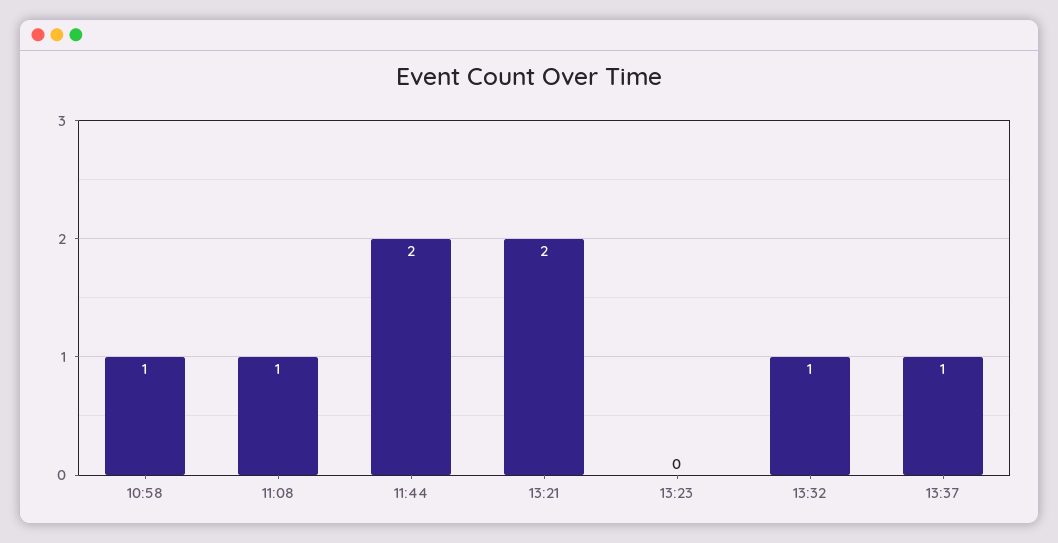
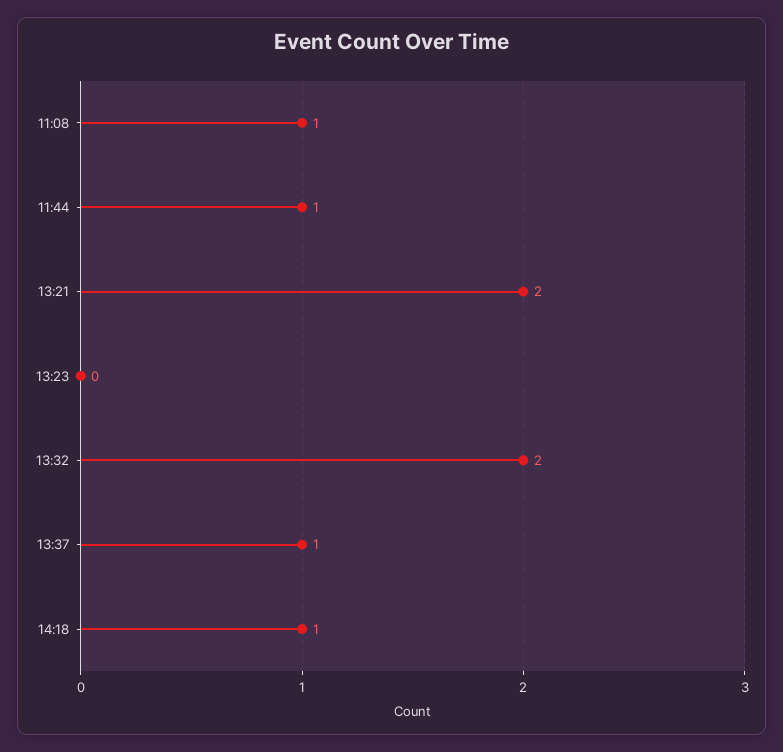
10:58: 1 -> none
11:44: 2 -> 1
13:32: 1 -> 2
14:18: none -> 1

